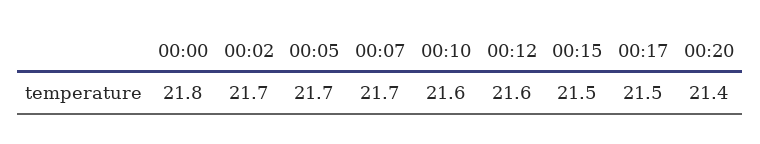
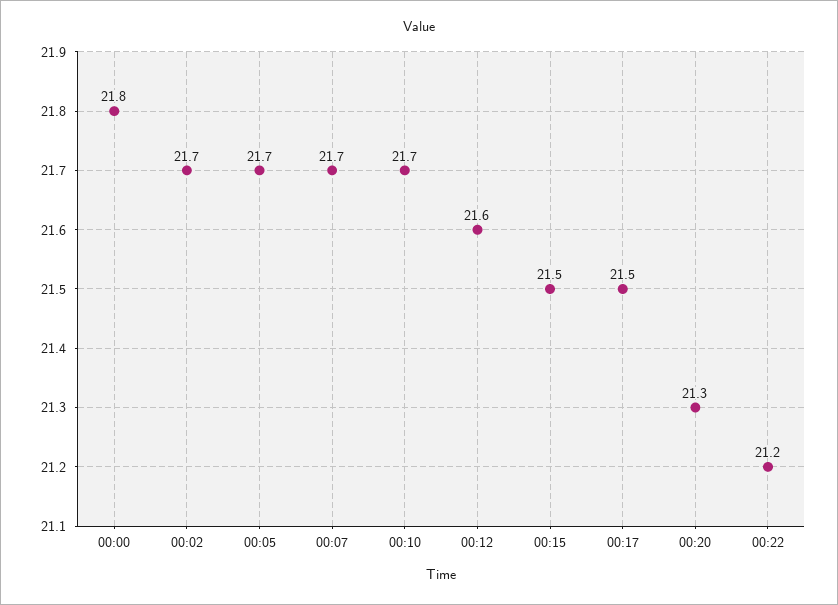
00:10: 21.6 -> 21.7
00:20: 21.4 -> 21.3
00:22: none -> 21.2

